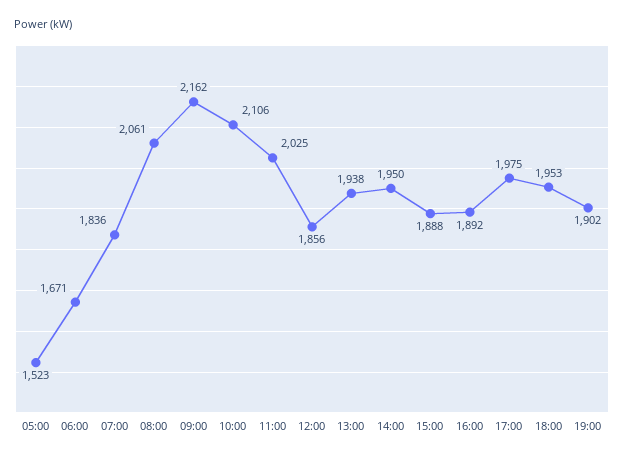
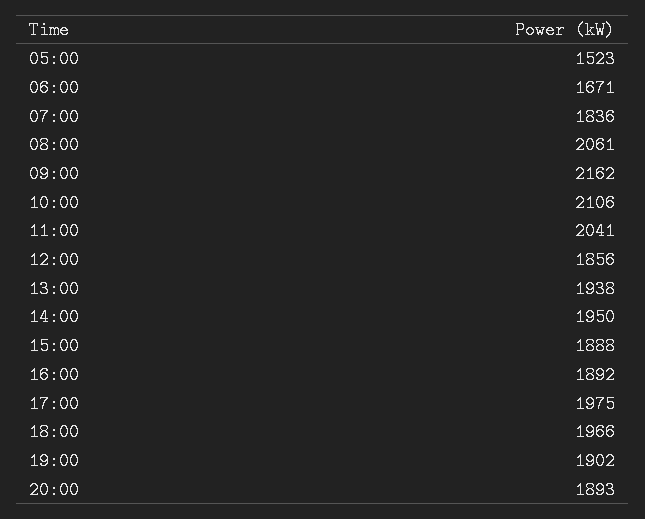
11:00: 2025 -> 2041
18:00: 1953 -> 1966
20:00: none -> 1893

